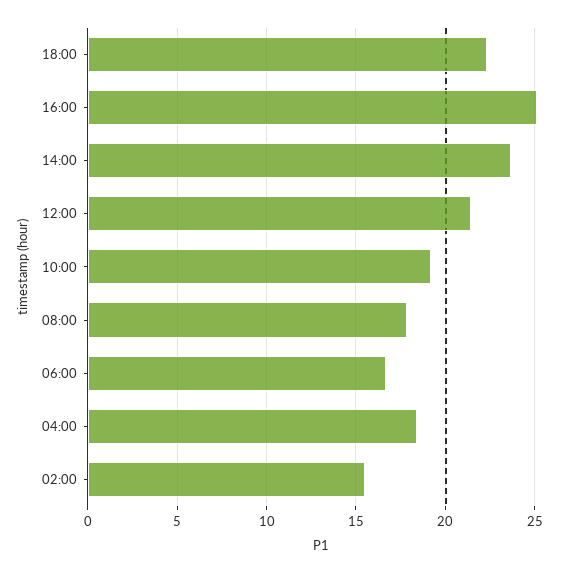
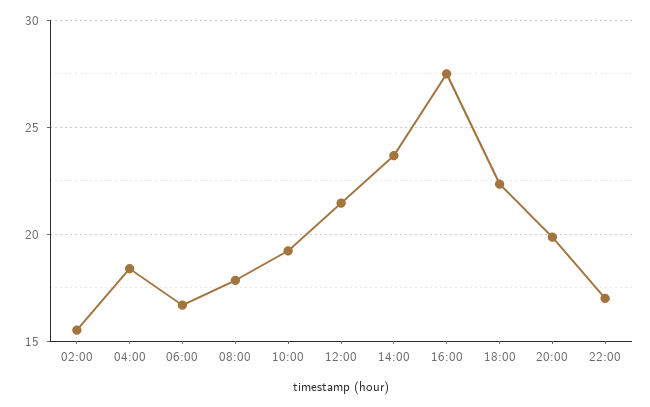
16:00: 25 -> 27.5
20:00: none -> 20
22:00: none -> 17

